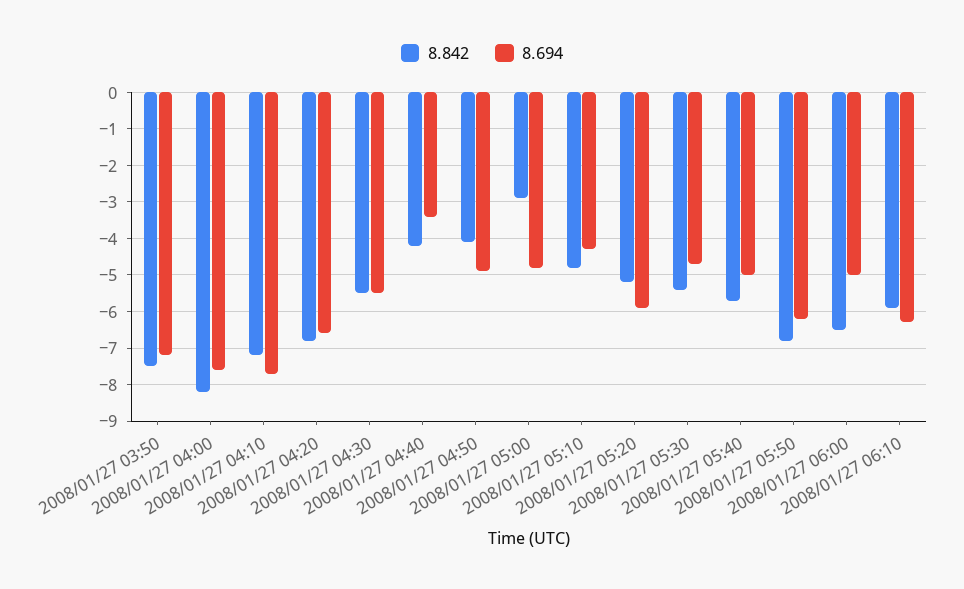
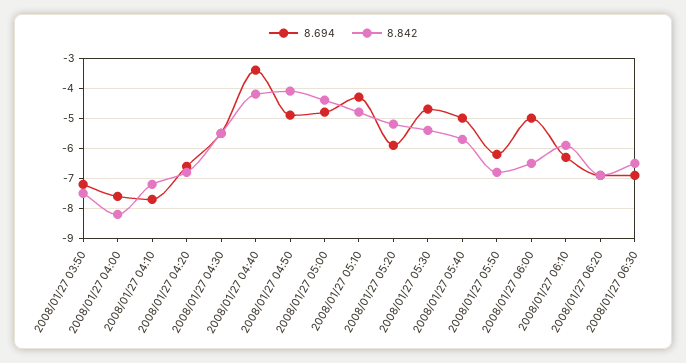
8.842, 2008/01/27 05:00: -3 -> -4.5
8.694, 2008/01/27 06:20: none -> -7
8.842, 2008/01/27 06:20: none -> -7
8.694, 2008/01/27 06:30: none -> -7
8.842, 2008/01/27 06:30: none -> -6.5

